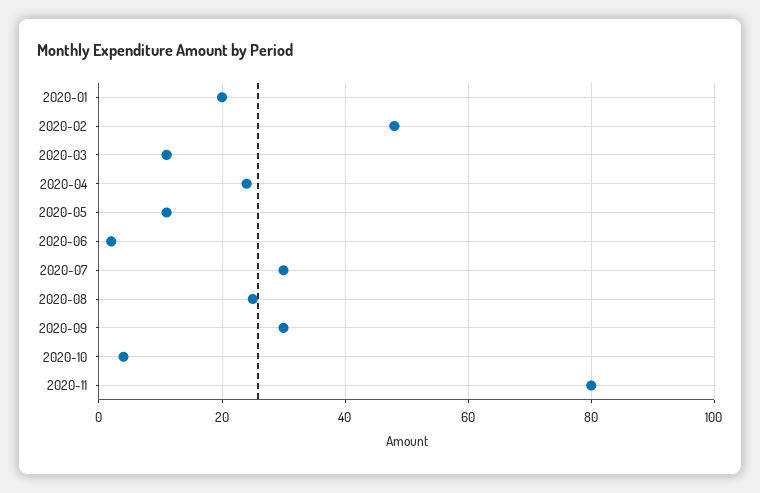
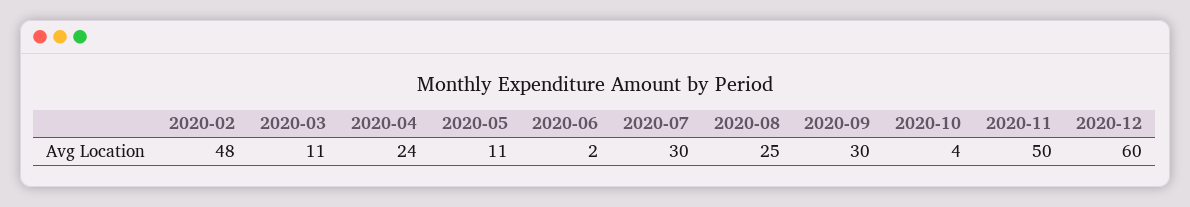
2020-01: 20 -> none
2020-11: 80 -> 50
2020-12: none -> 60

